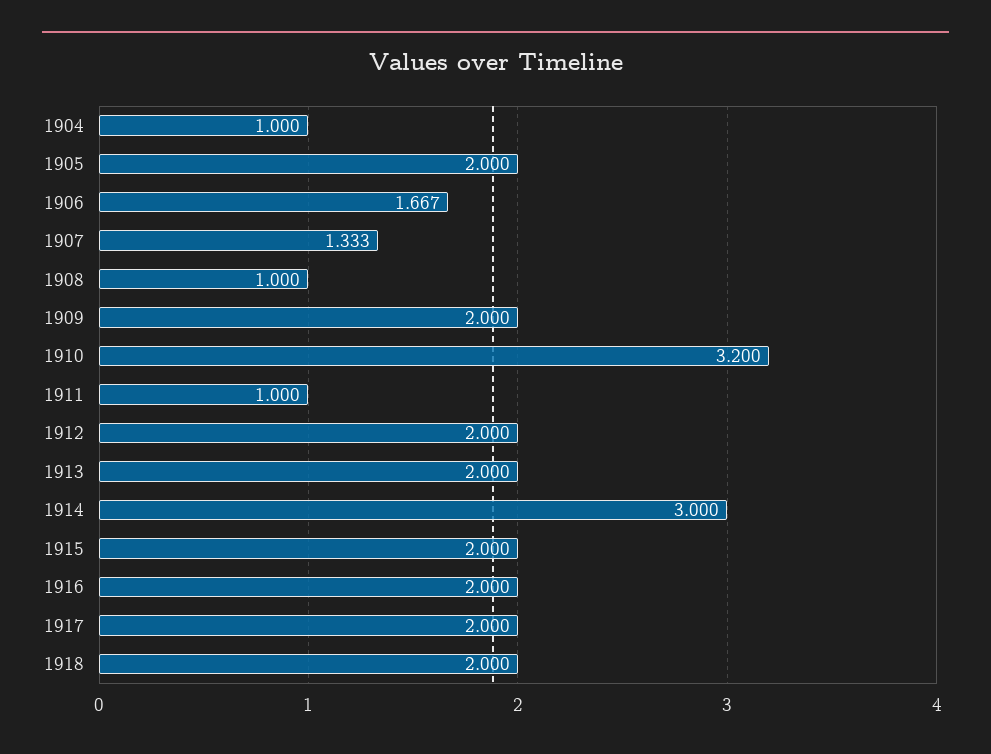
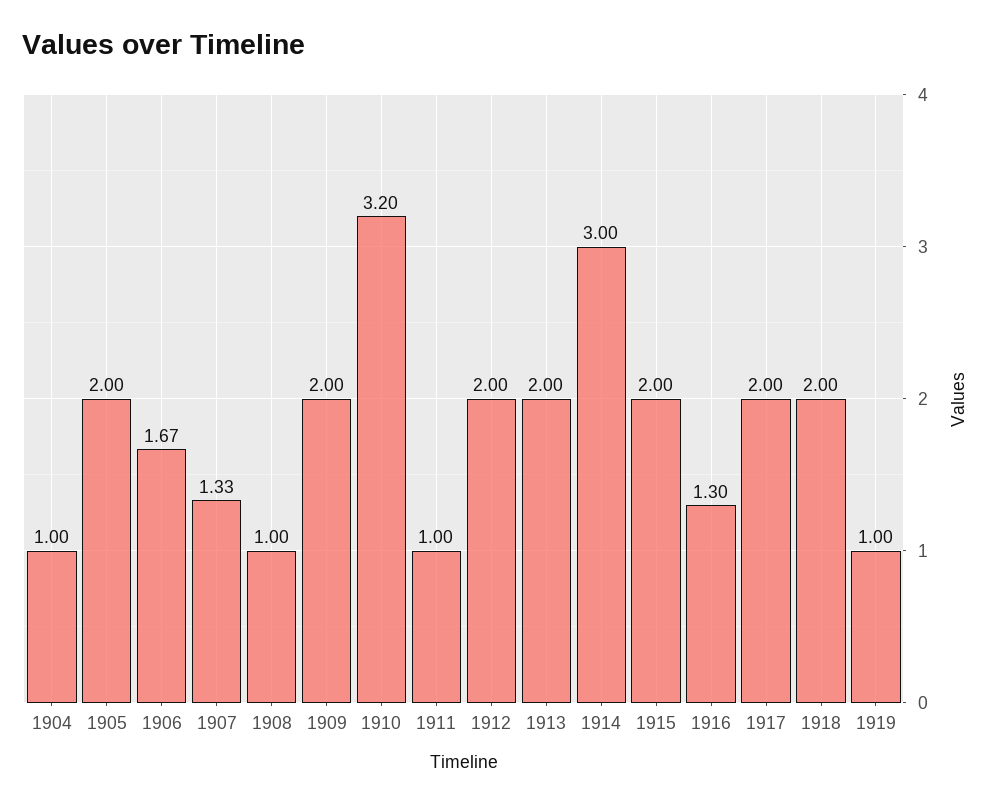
1916: 2 -> 1.3
1919: none -> 1

